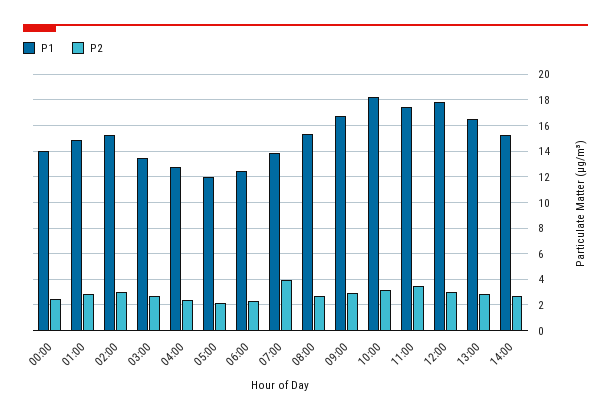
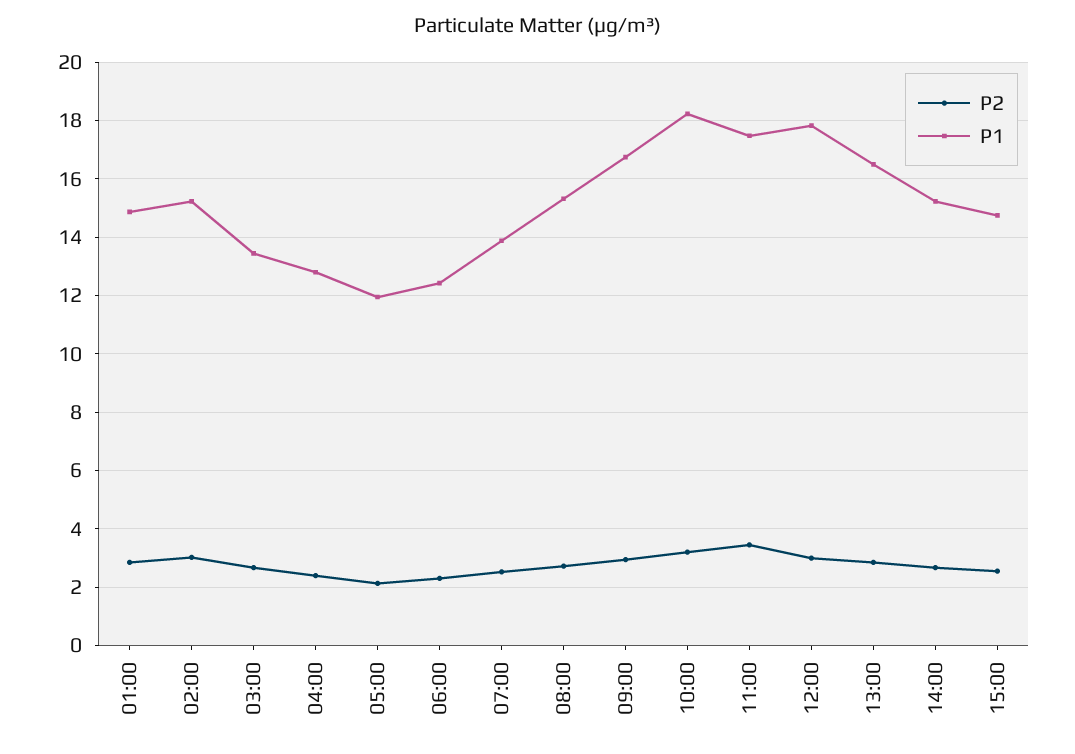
P1, 00:00: 14 -> none
P2, 00:00: 2.5 -> none
P2, 07:00: 4 -> 2.5
P2, 15:00: none -> 2.5
P1, 15:00: none -> 14.75

